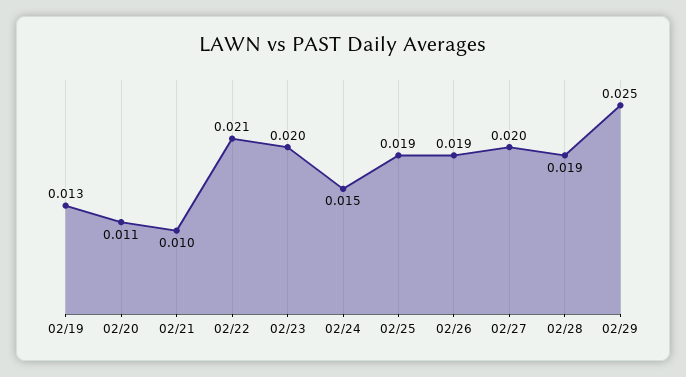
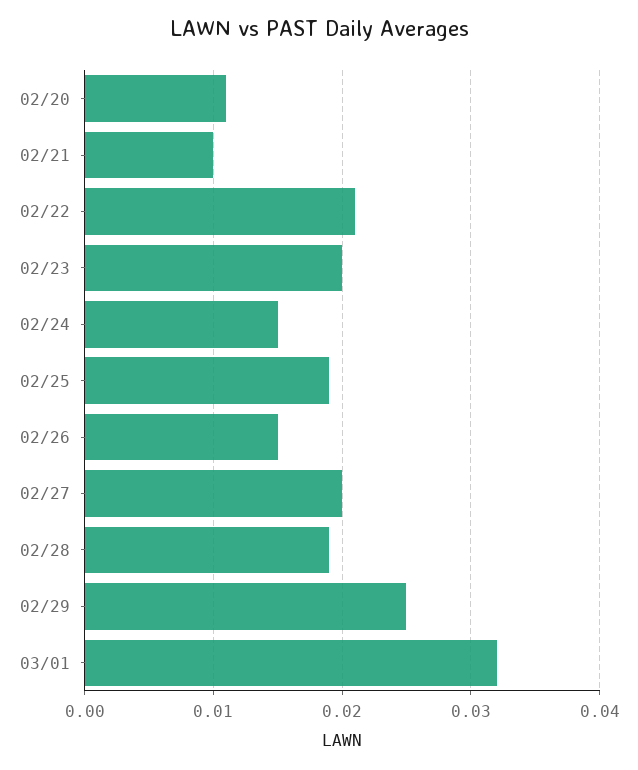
02/19: 0.013 -> none
02/26: 0.019 -> 0.015
03/01: none -> 0.032

